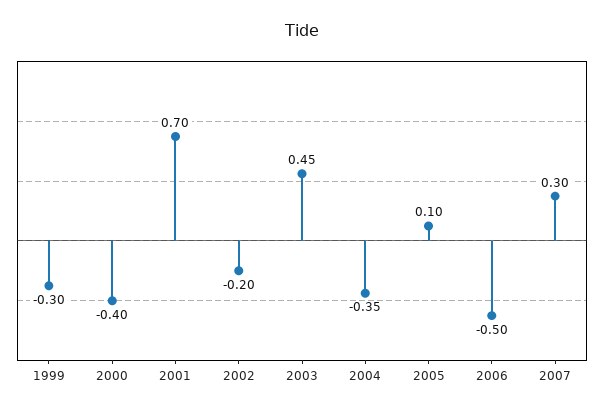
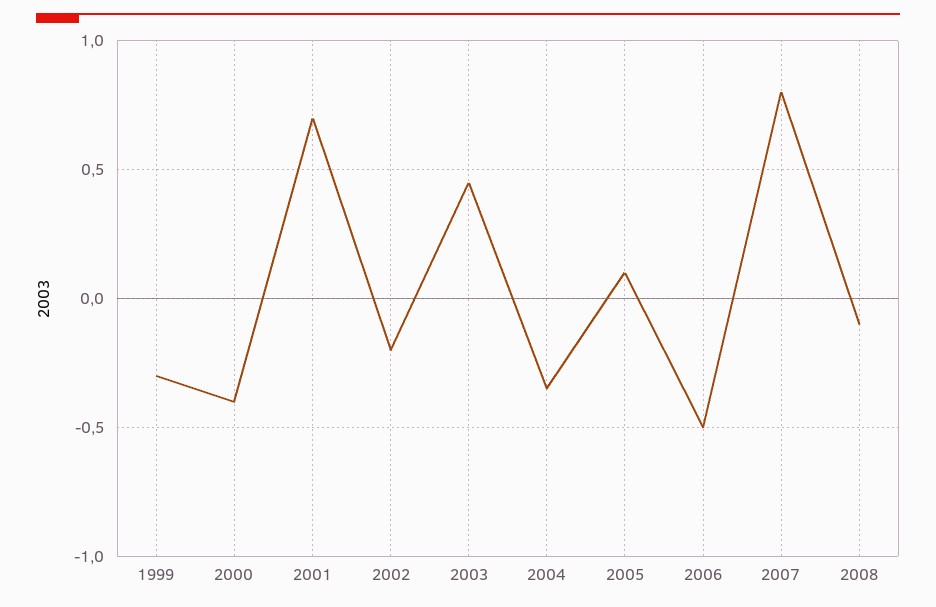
2007: 0.3 -> 0.8
2008: none -> -0.1

